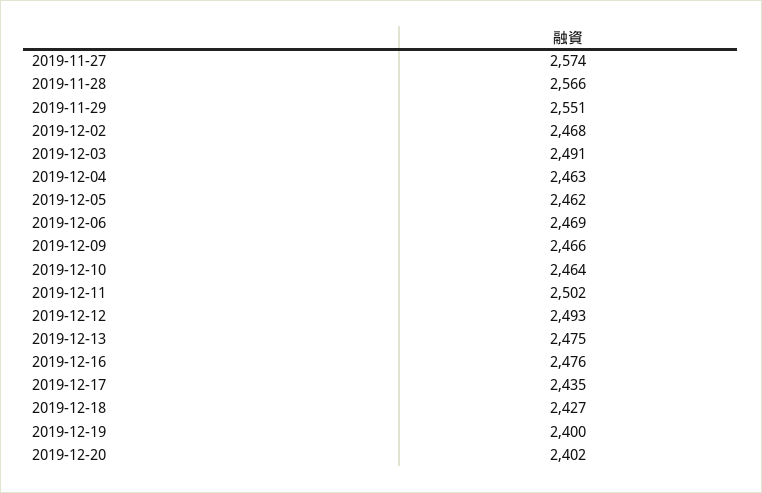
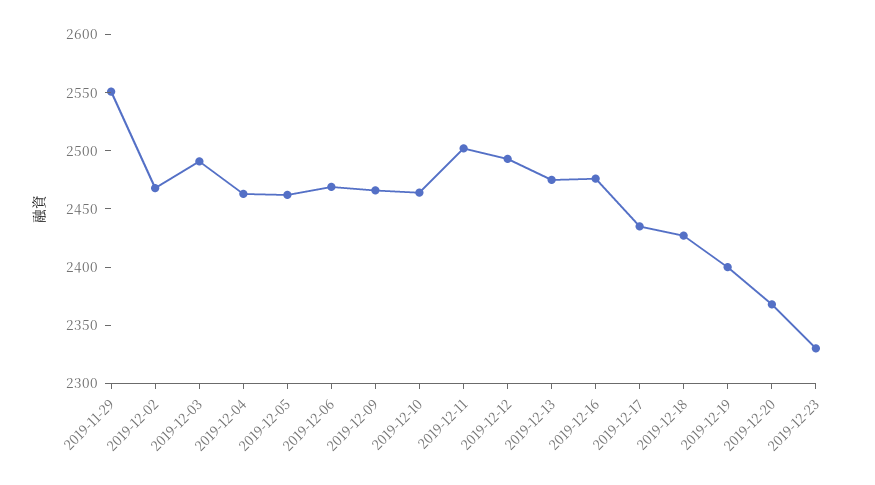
2019-11-27: 2574 -> none
2019-11-28: 2566 -> none
2019-12-20: 2402 -> 2370
2019-12-23: none -> 2330

